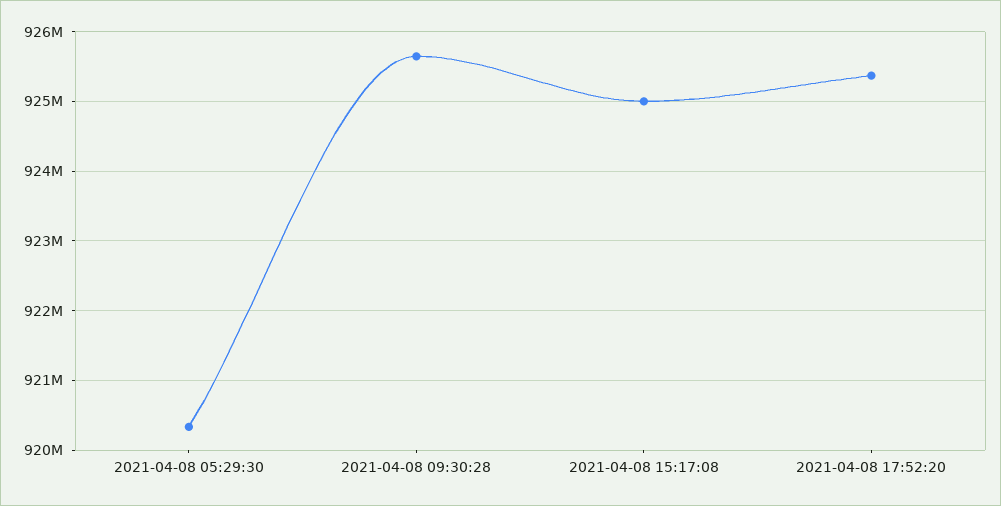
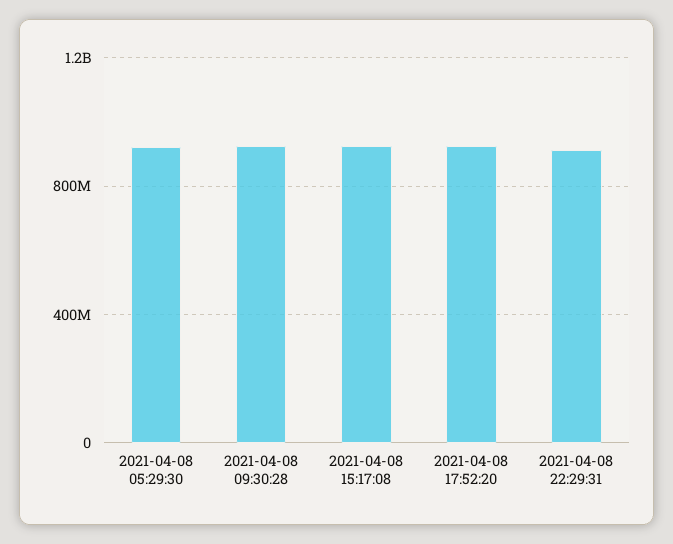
2021-04-08 22:29:31: none -> 900000000

